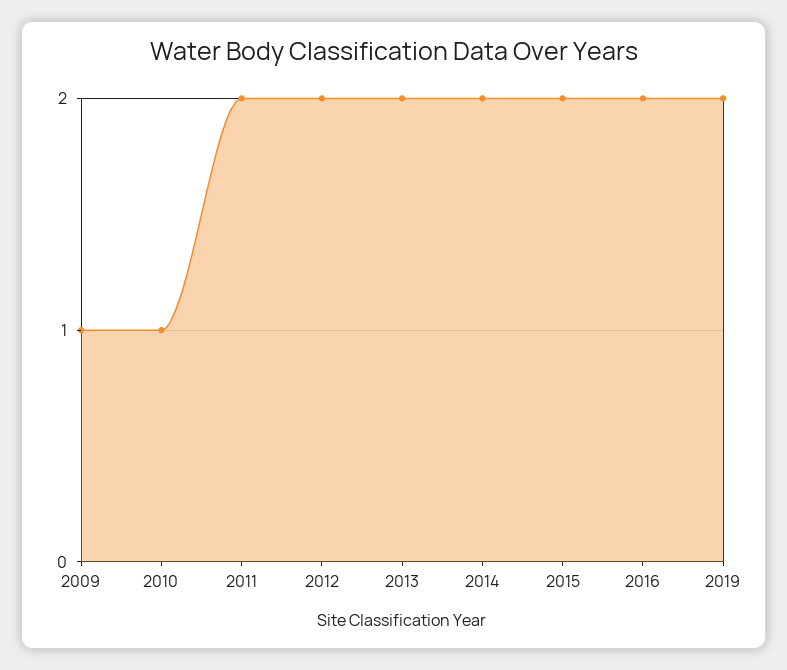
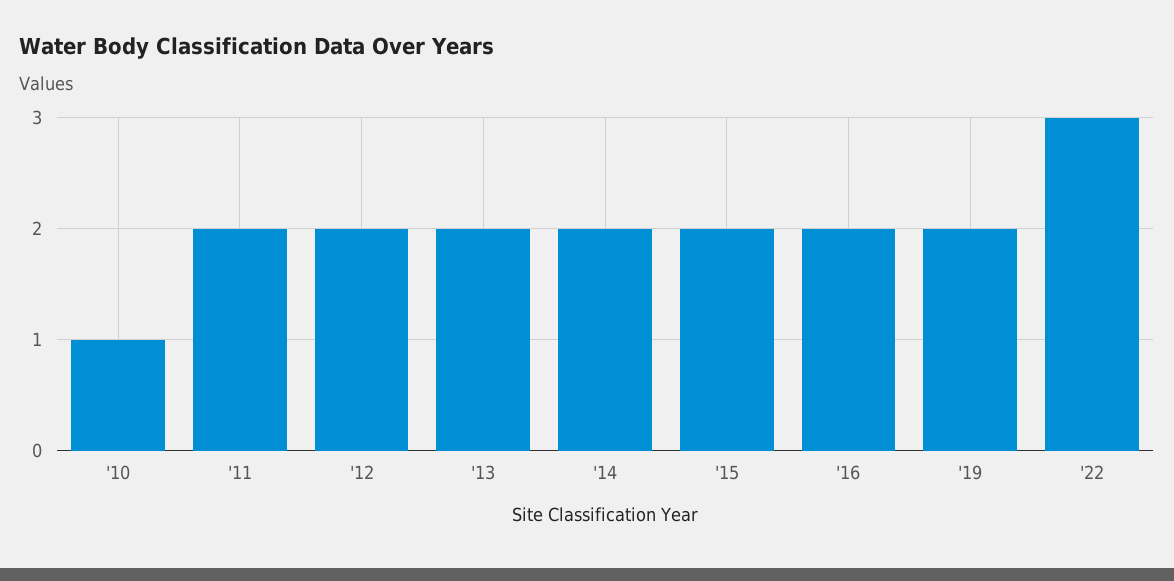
2009: 1 -> none
'22: none -> 3

